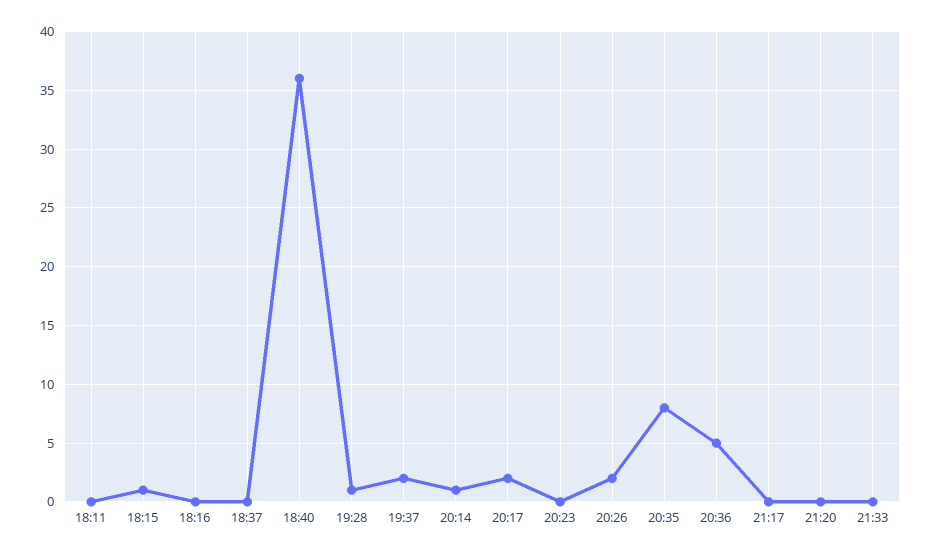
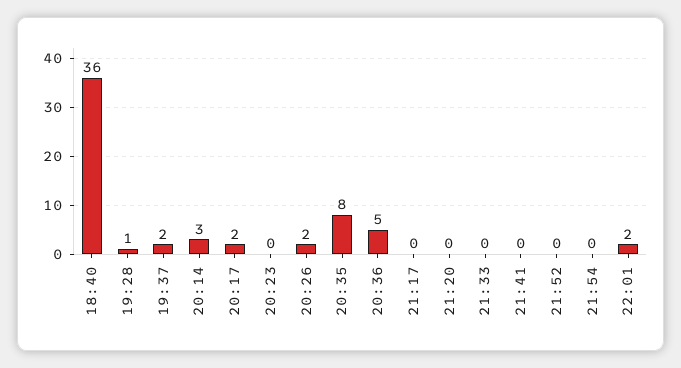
18:11: 0 -> none
18:15: 1 -> none
18:16: 0 -> none
18:37: 0 -> none
20:14: 1 -> 3
21:41: none -> 0
21:52: none -> 0
21:54: none -> 0
22:01: none -> 2

